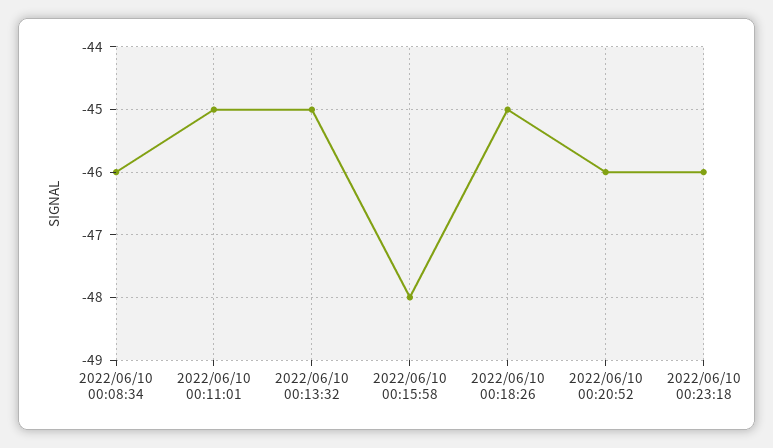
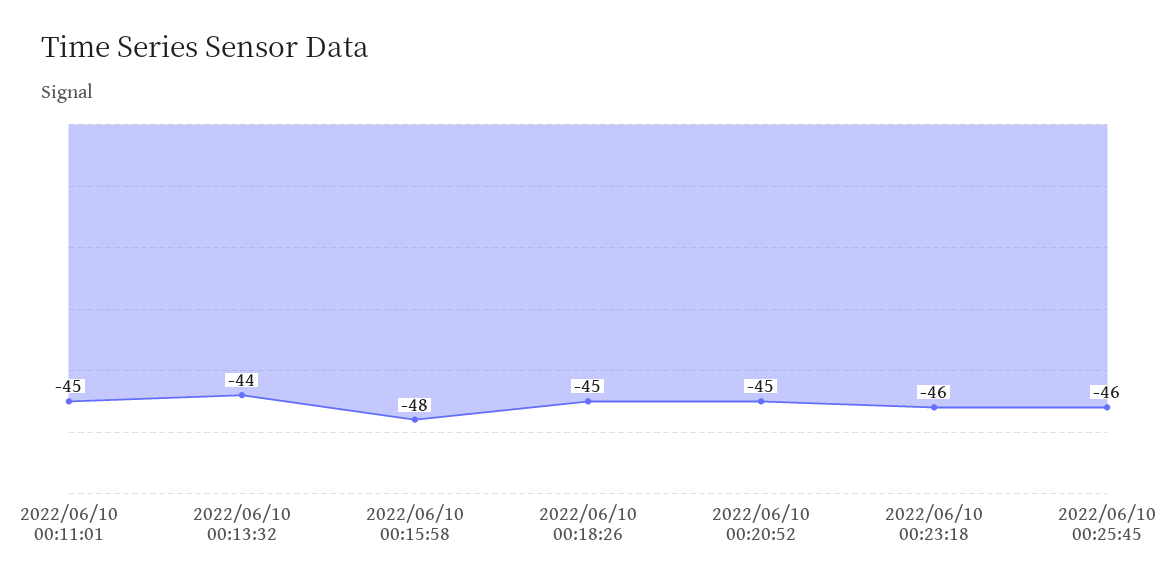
2022/06/10 00:08:34: -46 -> none
2022/06/10 00:13:32: -45 -> -44
2022/06/10 00:20:52: -46 -> -45
2022/06/10 00:25:45: none -> -46

